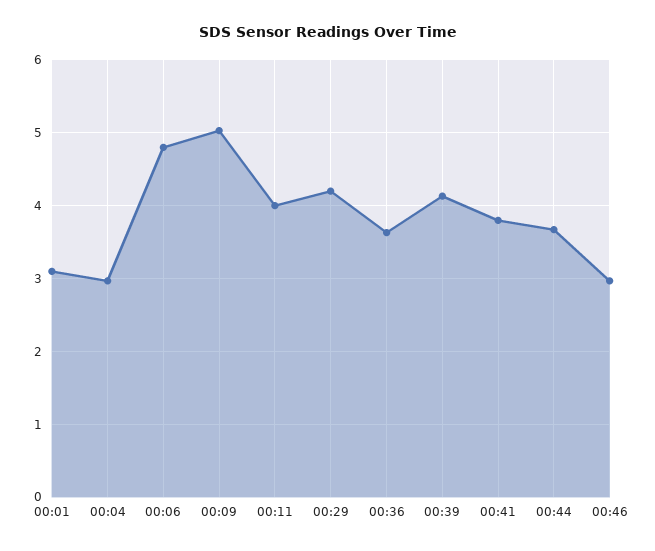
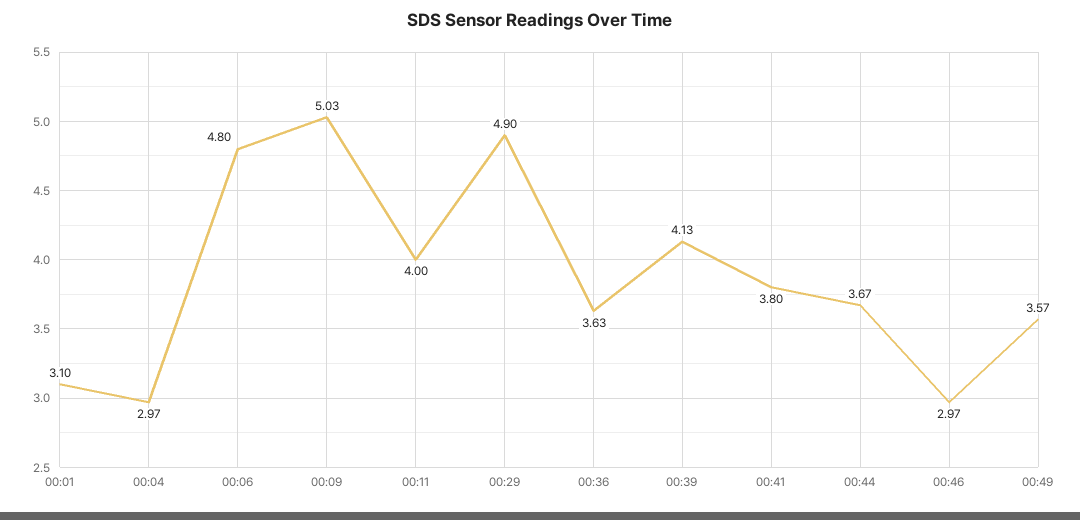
00:29: 4.2 -> 4.9
00:49: none -> 3.57

